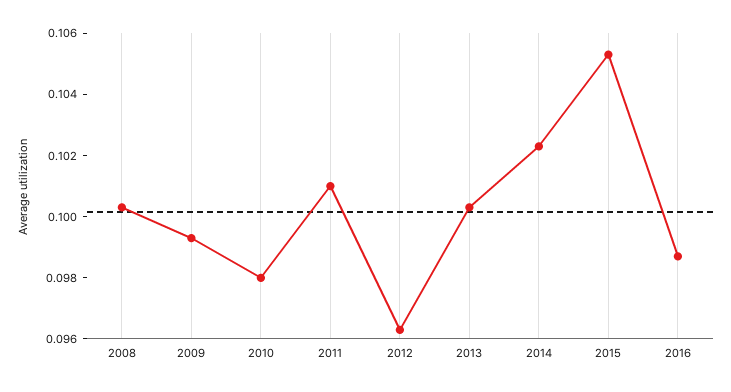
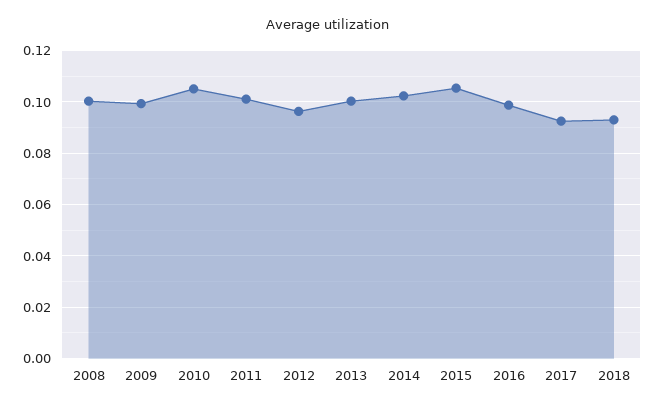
2010: 0.098 -> 0.105
2017: none -> 0.0925
2018: none -> 0.0925

